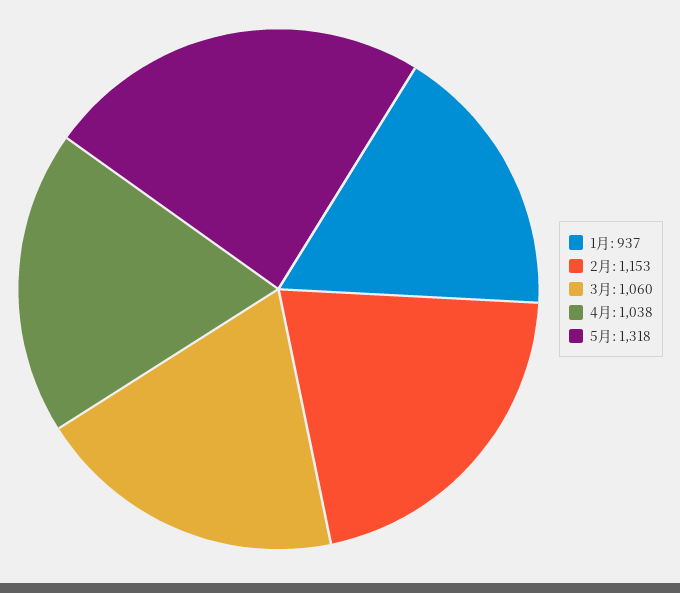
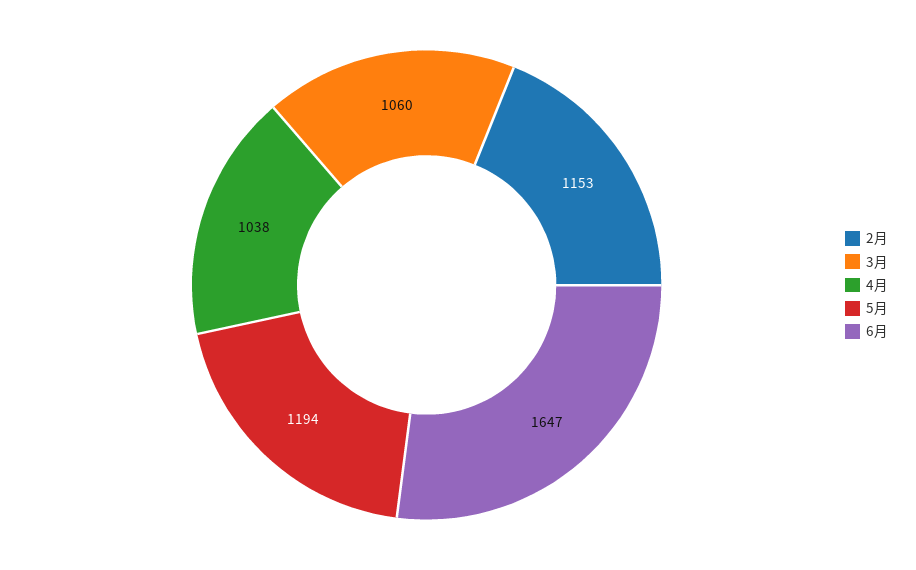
1月: 937 -> none
5月: 1318 -> 1194
6月: none -> 1647

